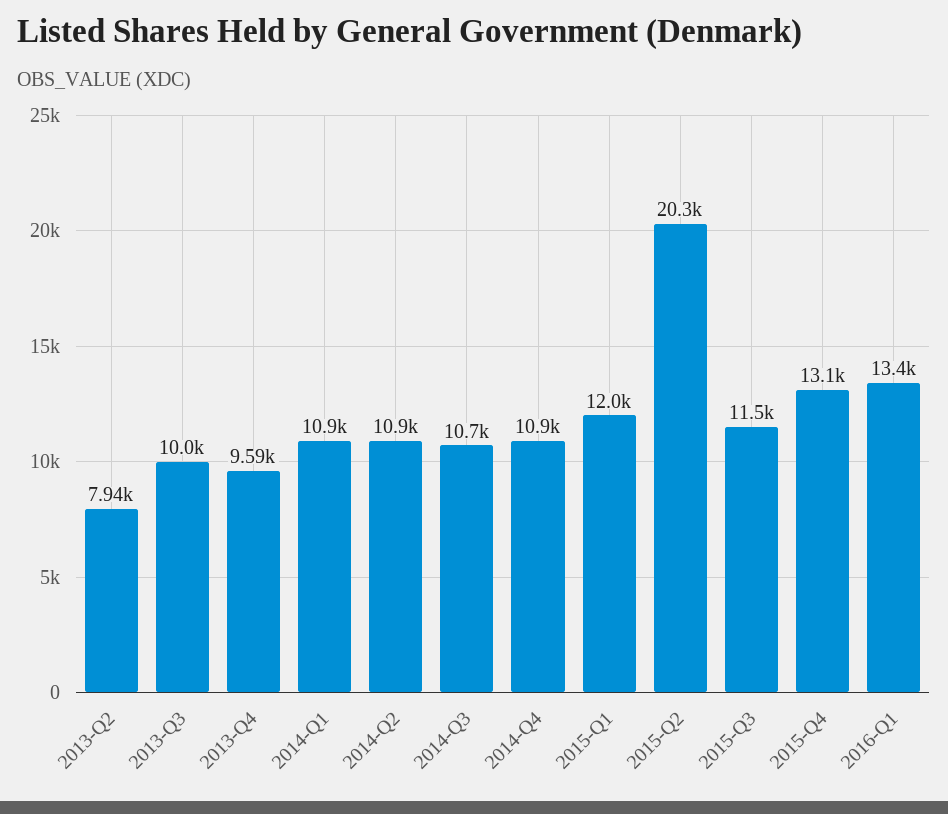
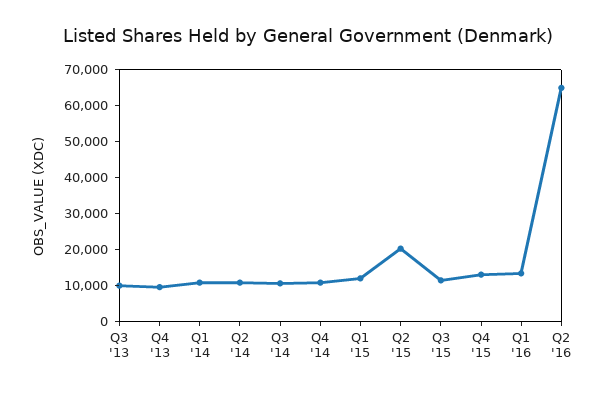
2013-Q2: 7940 -> none
Q2 '16: none -> 65000

